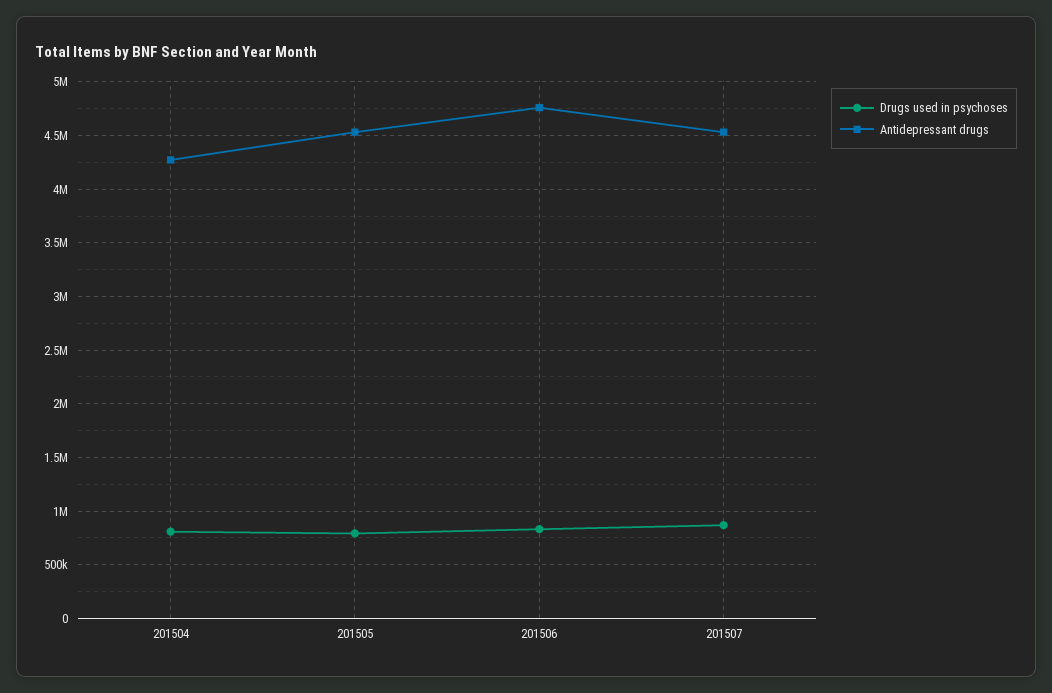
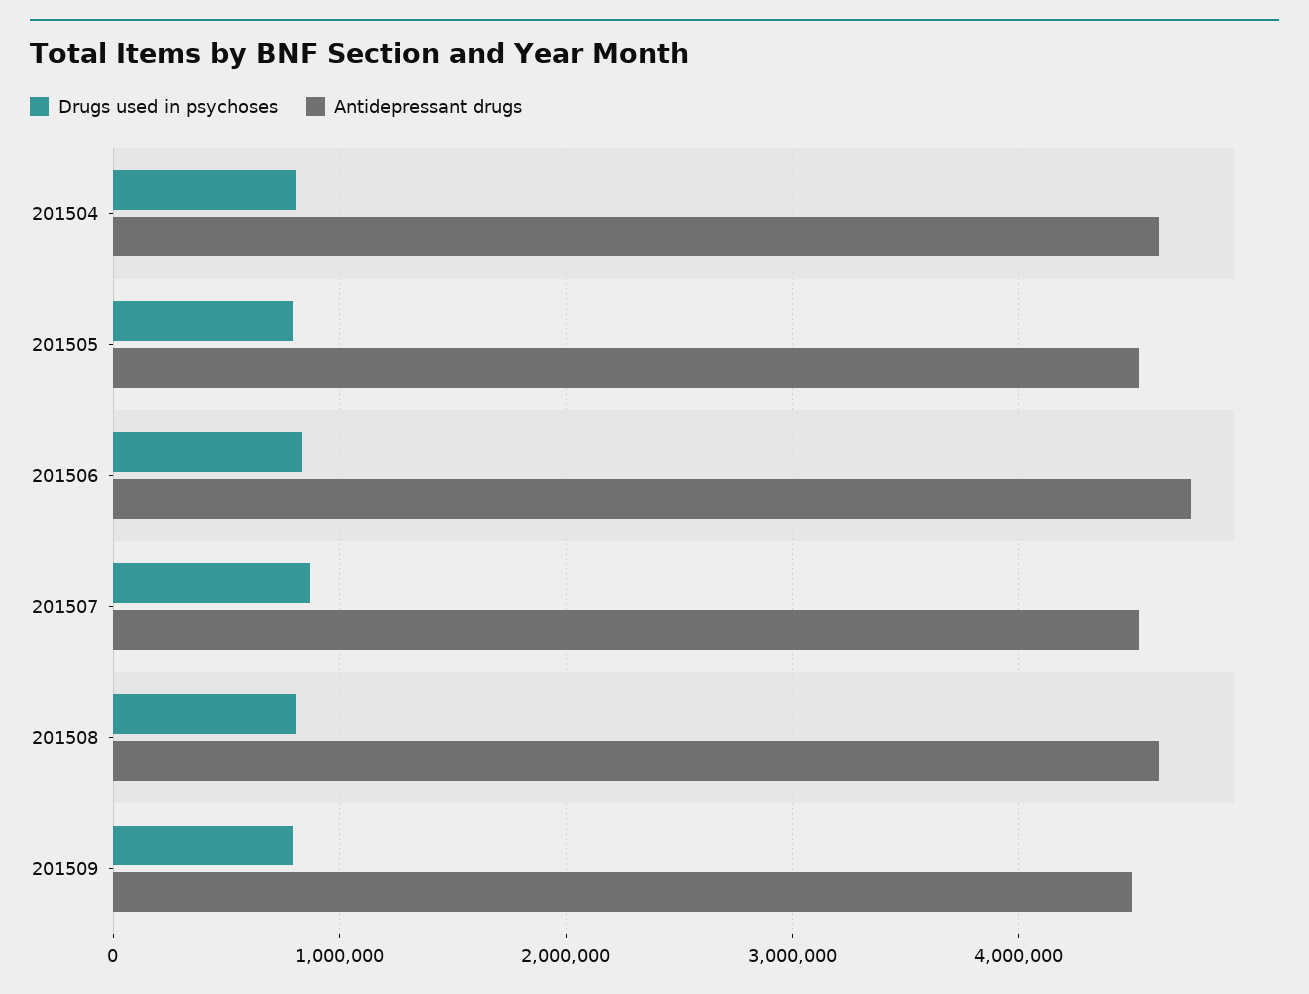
Antidepressant drugs, 201504: 4300000 -> 4600000
Drugs used in psychoses, 201508: none -> 800000
Antidepressant drugs, 201508: none -> 4600000
Drugs used in psychoses, 201509: none -> 800000
Antidepressant drugs, 201509: none -> 4500000

